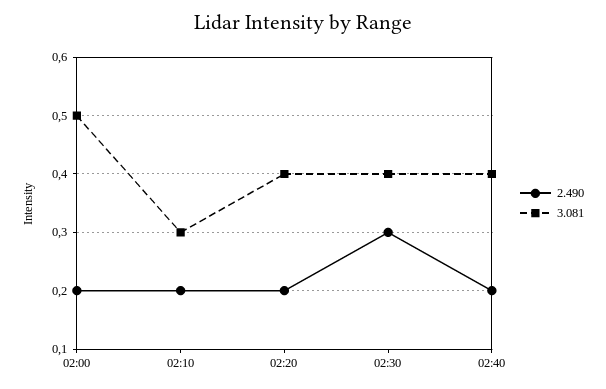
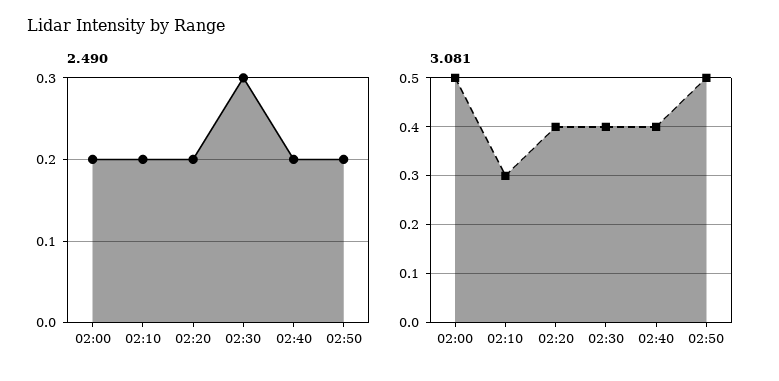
2.490, 02:50: none -> 0.2
3.081, 02:50: none -> 0.5

